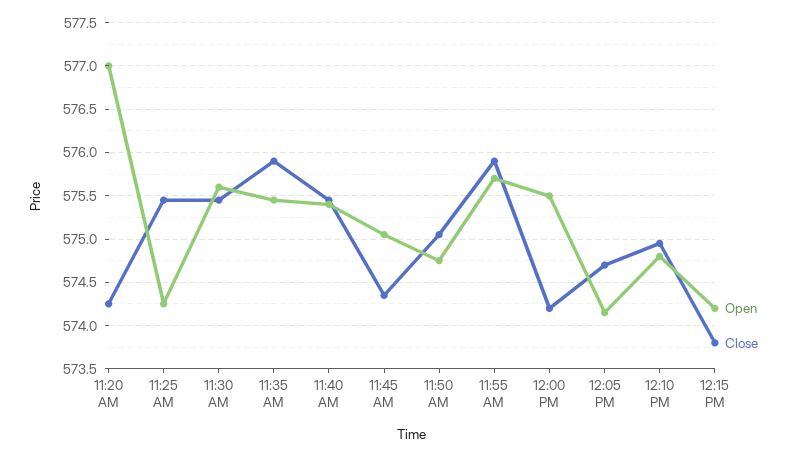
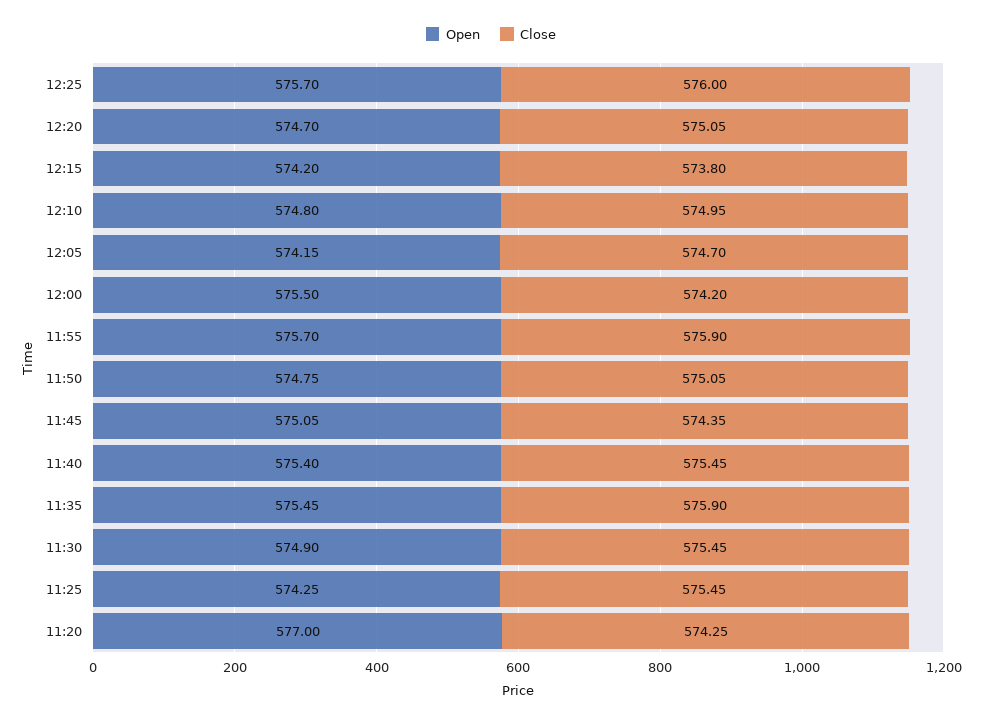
Open, 11:30 AM: 575.6 -> 574.9
Open, 12:25: none -> 575.7
Close, 12:25: none -> 576
Open, 12:20: none -> 574.7
Close, 12:20: none -> 575.05

